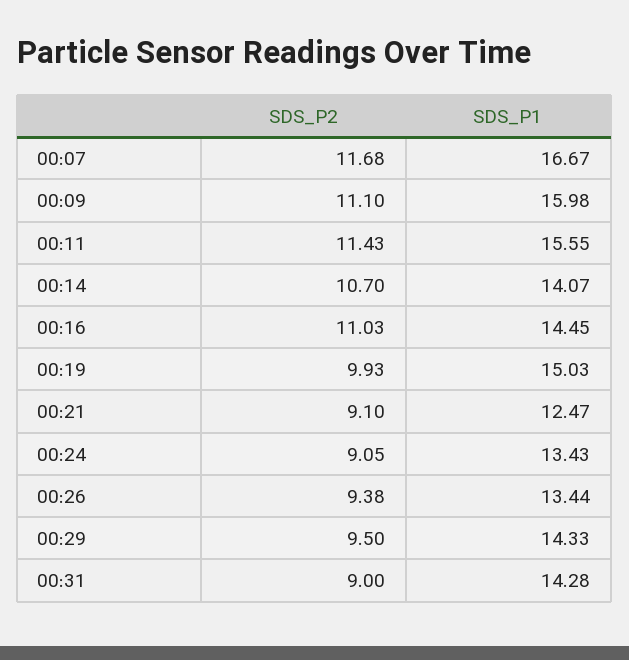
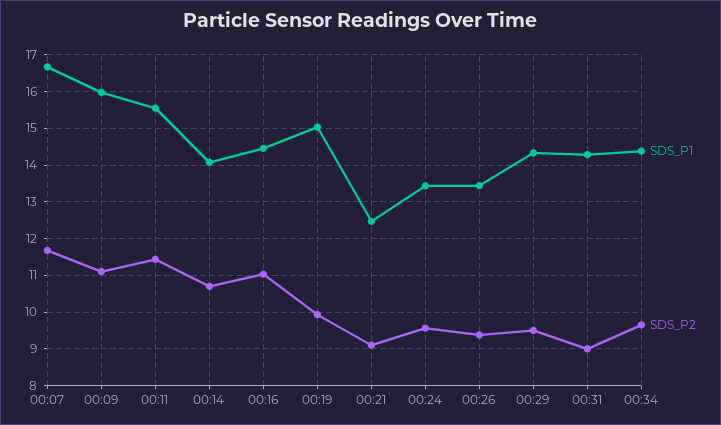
SDS_P2, 00:24: 9.05 -> 9.6
SDS_P1, 00:34: none -> 14.4
SDS_P2, 00:34: none -> 9.6

